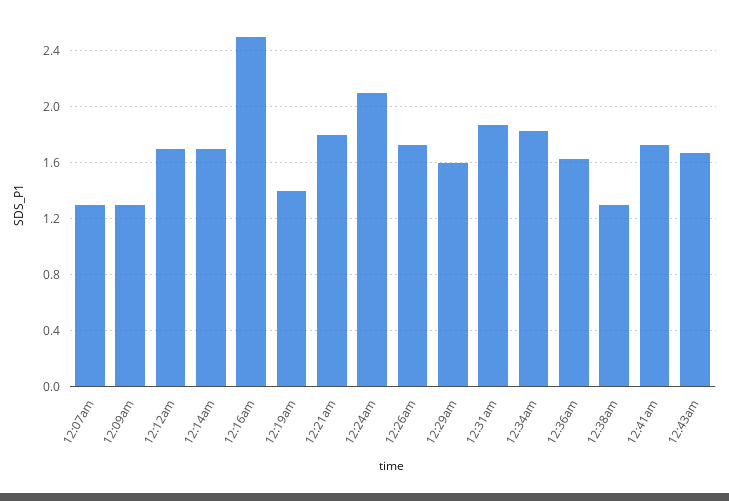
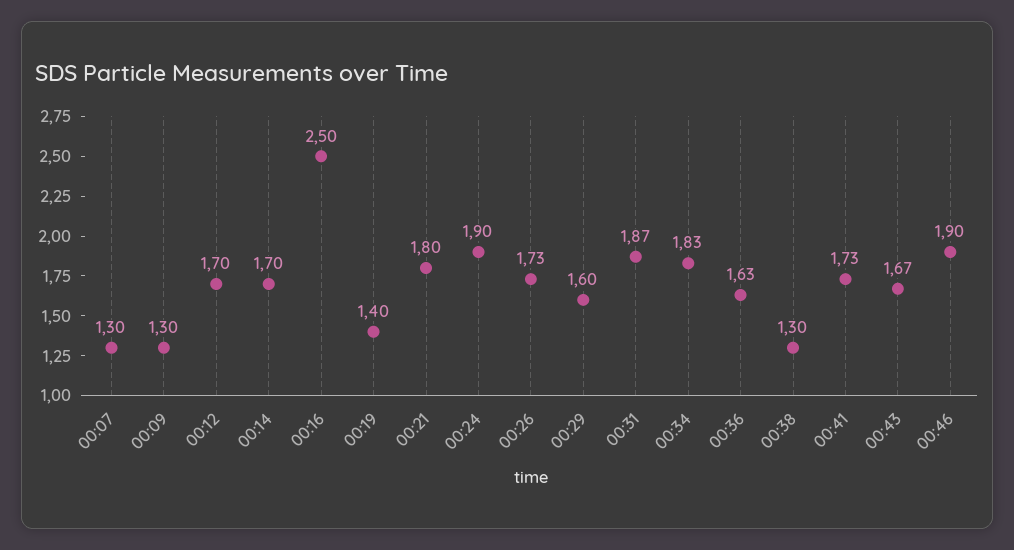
12:24am: 2.1 -> 1.9
00:46: none -> 1.9

